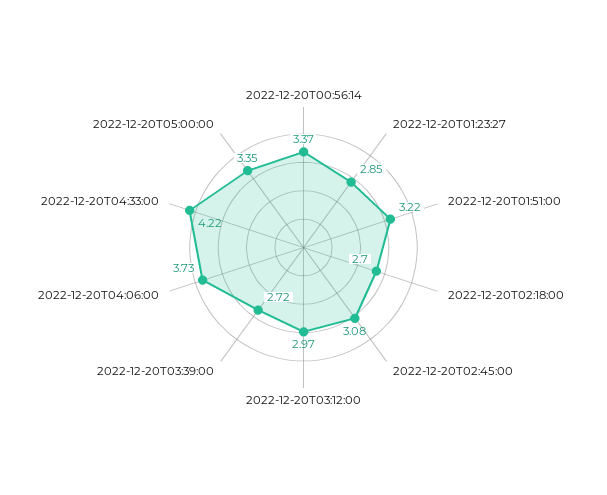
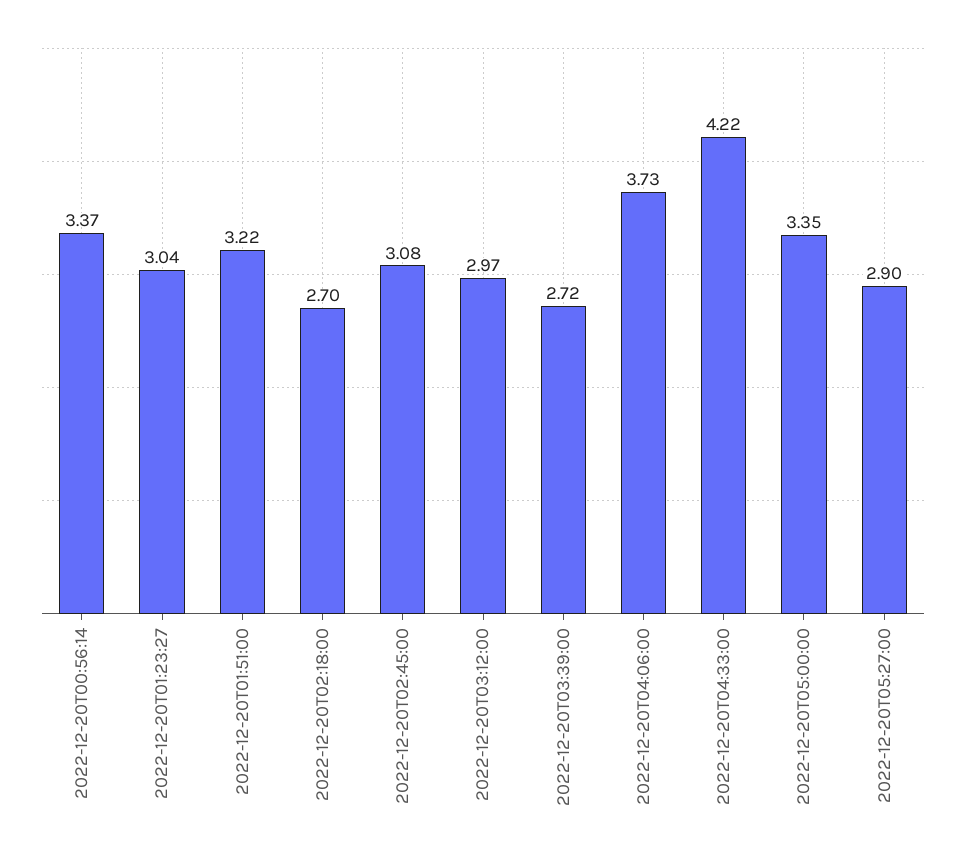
2022-12-20T01:23:27: 2.85 -> 3.04
2022-12-20T05:27:00: none -> 2.9

